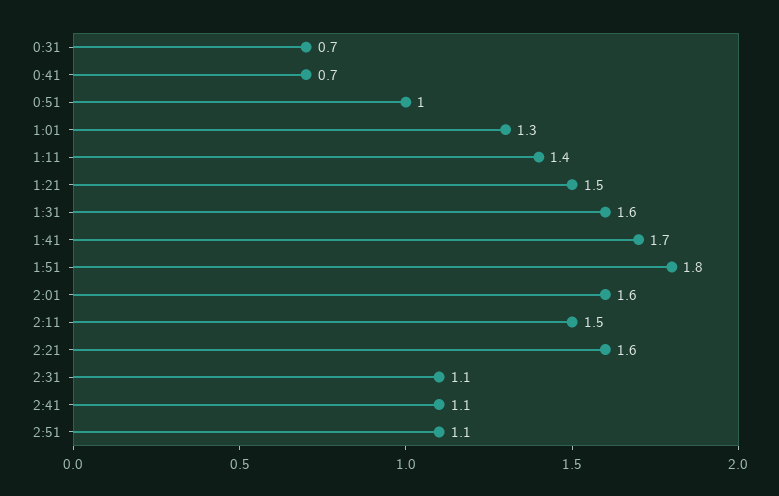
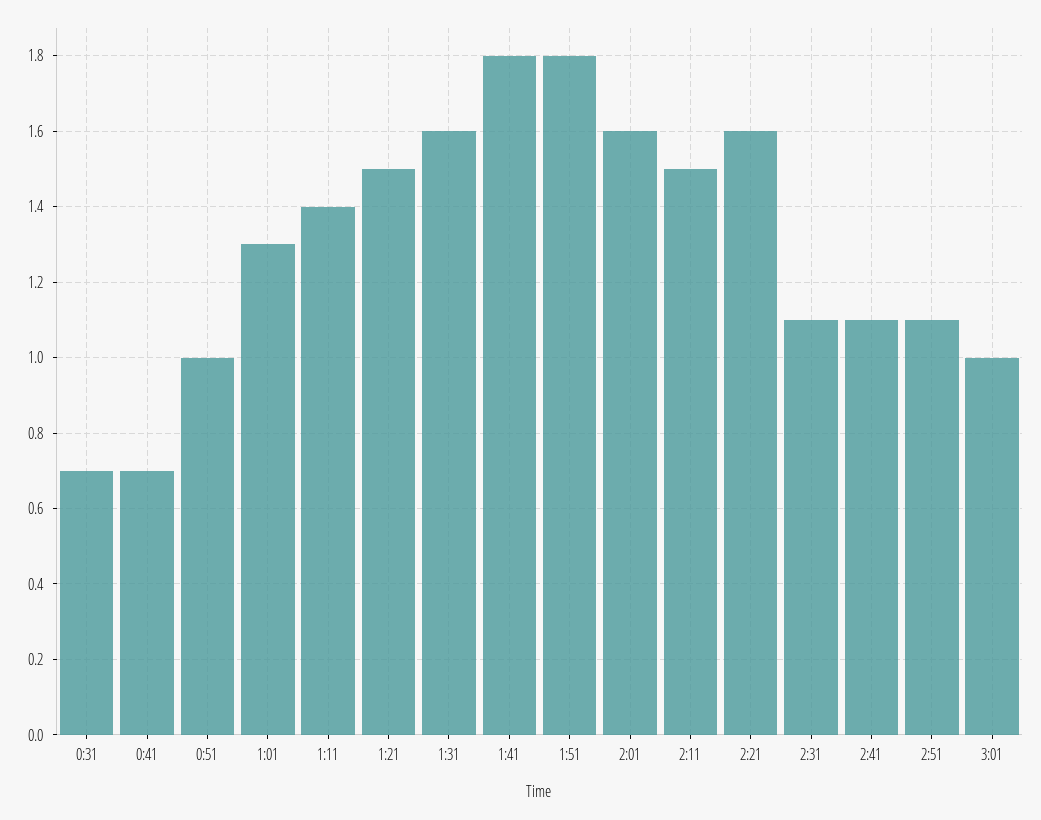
1:41: 1.7 -> 1.8
3:01: none -> 1

